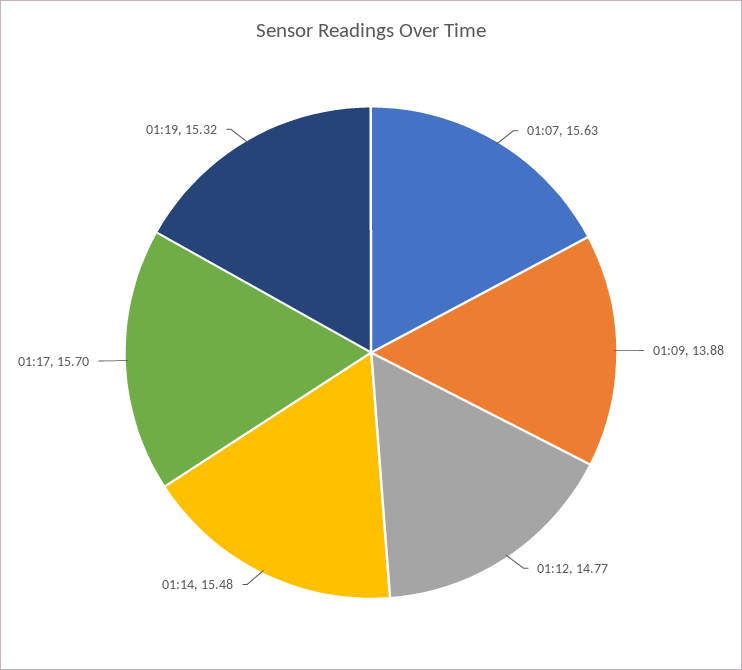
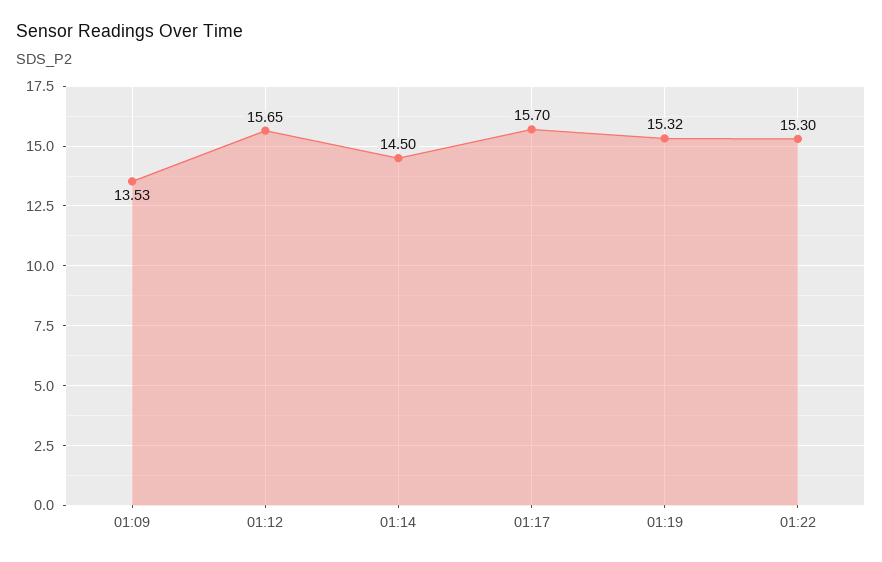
01:07: 15.63 -> none
01:09: 13.88 -> 13.53
01:12: 14.77 -> 15.65
01:14: 15.48 -> 14.5
01:22: none -> 15.3

